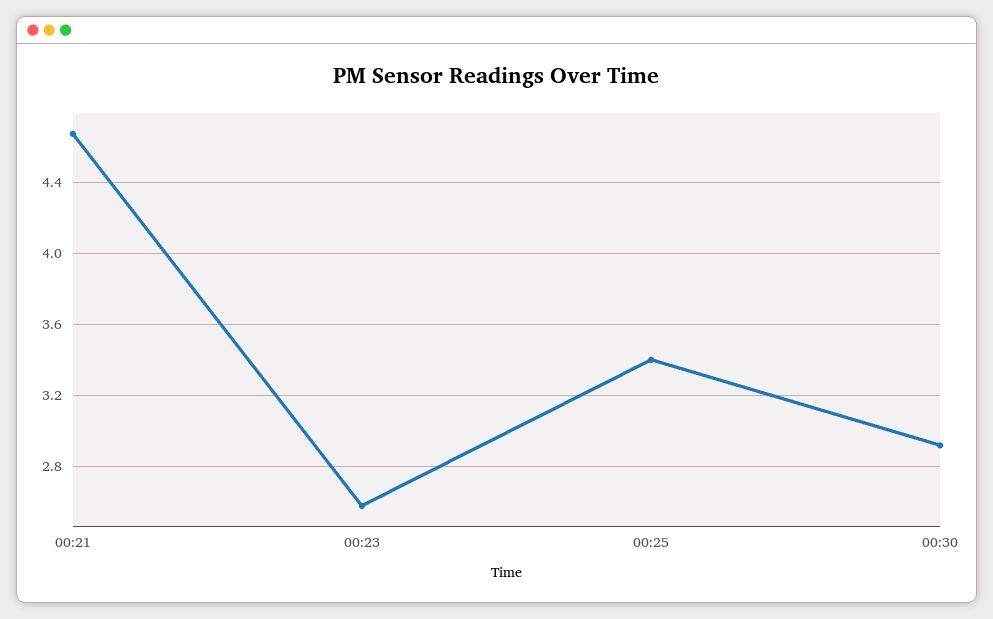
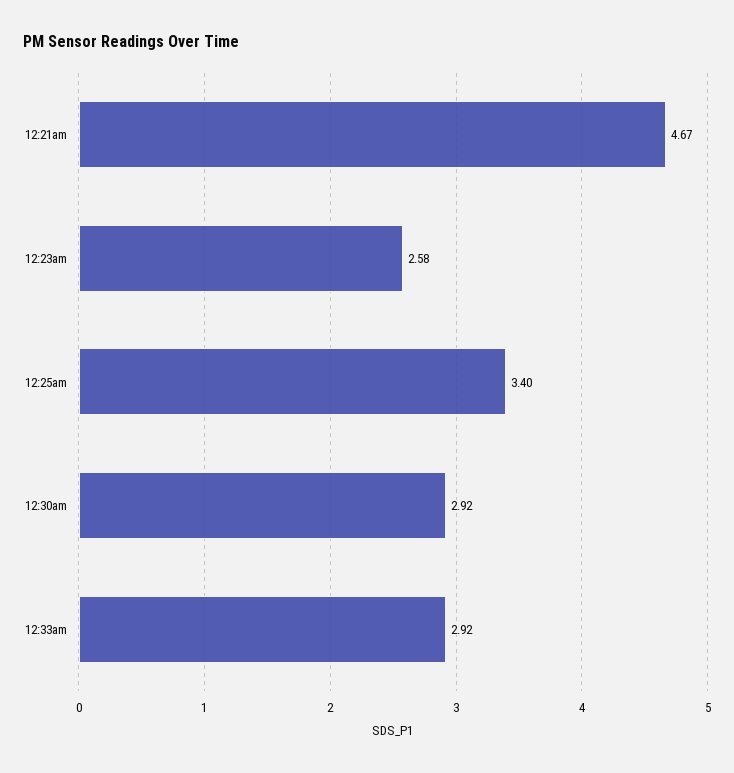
12:33am: none -> 2.92

